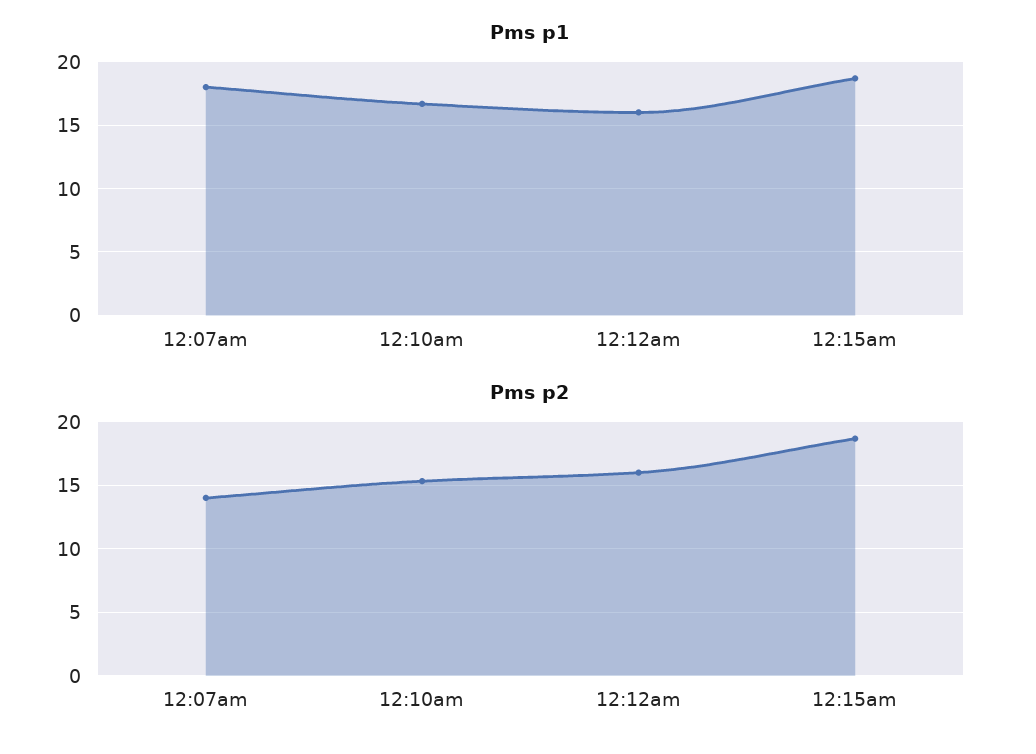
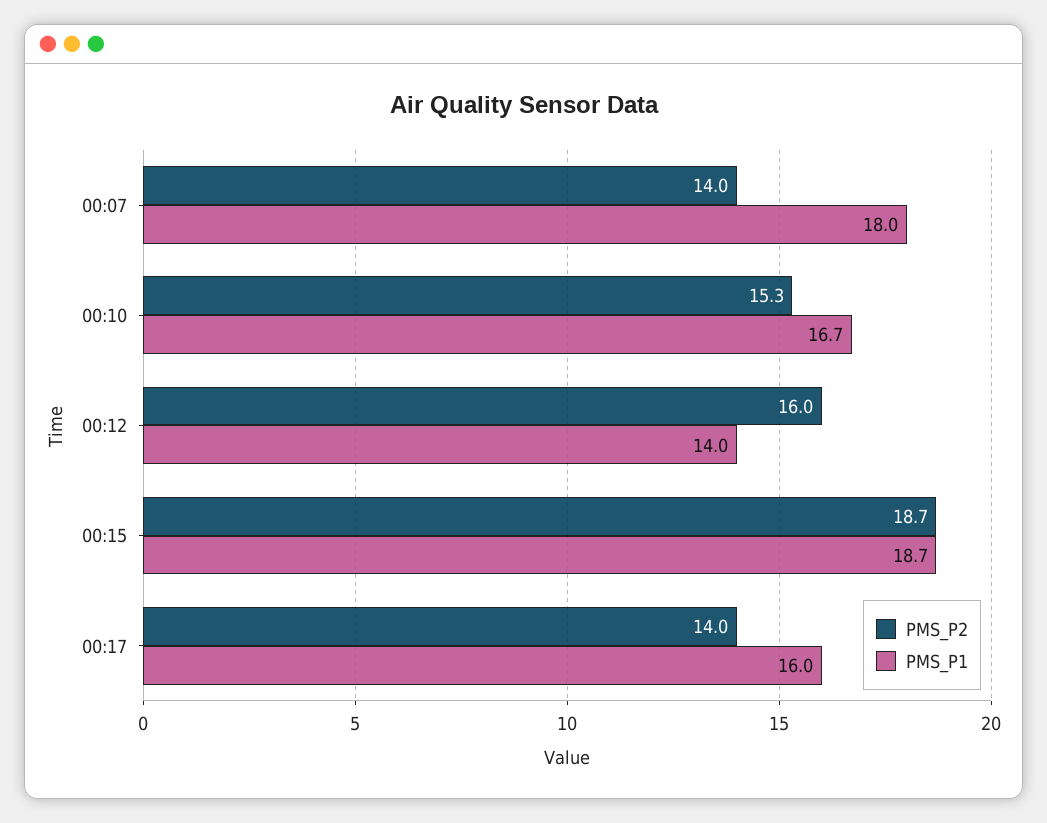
Pms p1, 12:12am: 16 -> 14
Pms p2, 00:17: none -> 14
Pms p1, 00:17: none -> 16

